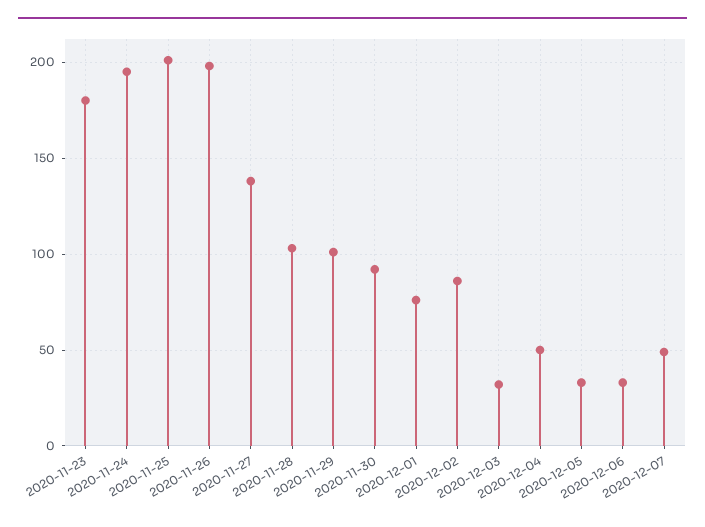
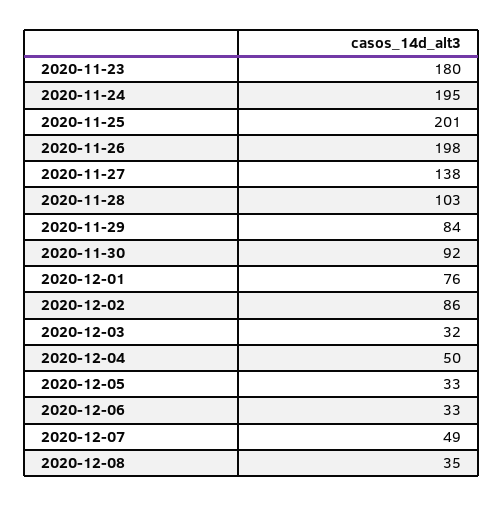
2020-11-29: 100 -> 84
2020-12-08: none -> 35

